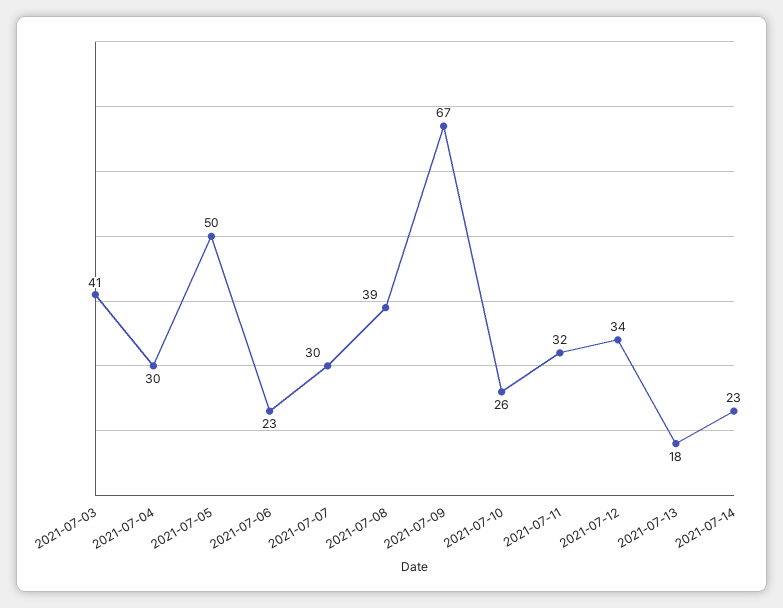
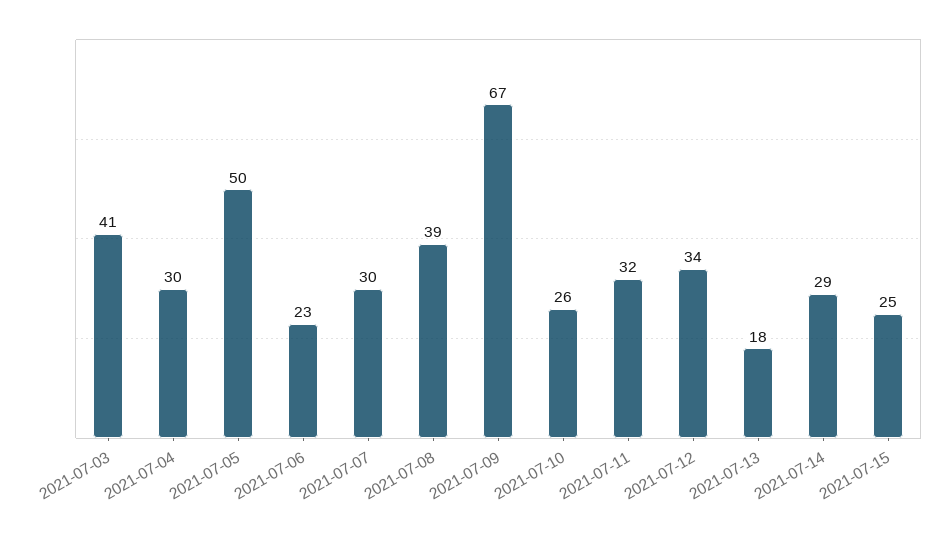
2021-07-14: 23 -> 29
2021-07-15: none -> 25

